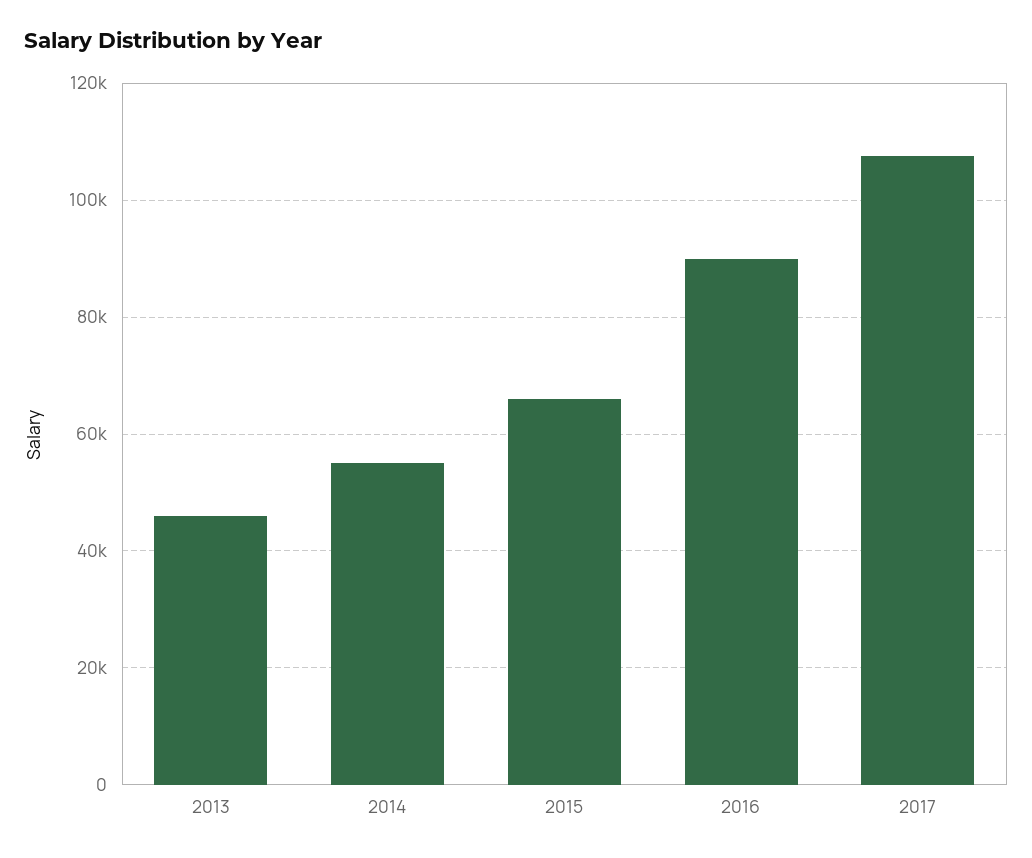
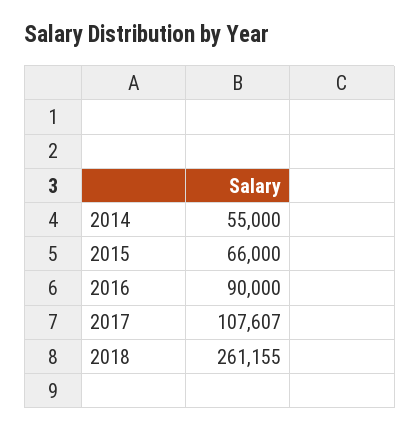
2013: 46000 -> none
2018: none -> 261155

